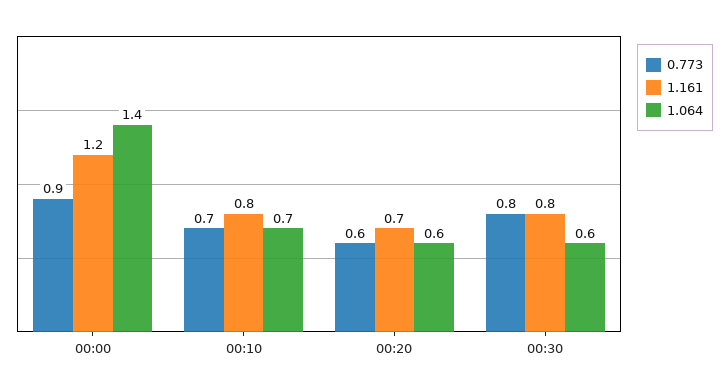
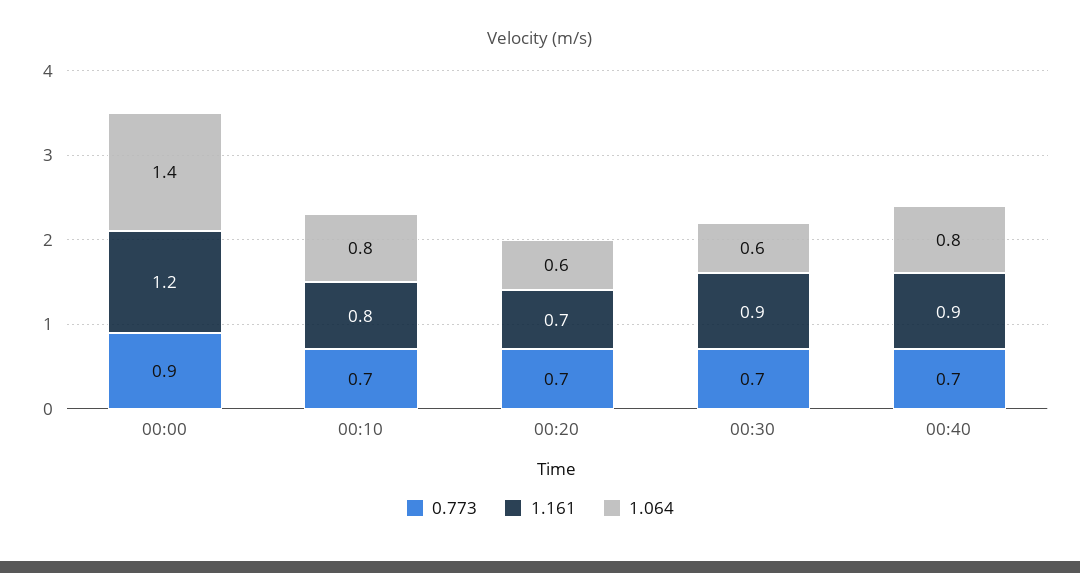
1.064, 00:10: 0.7 -> 0.8
0.773, 00:20: 0.6 -> 0.7
0.773, 00:30: 0.8 -> 0.7
1.161, 00:30: 0.8 -> 0.9
0.773, 00:40: none -> 0.7
1.161, 00:40: none -> 0.9
1.064, 00:40: none -> 0.8

